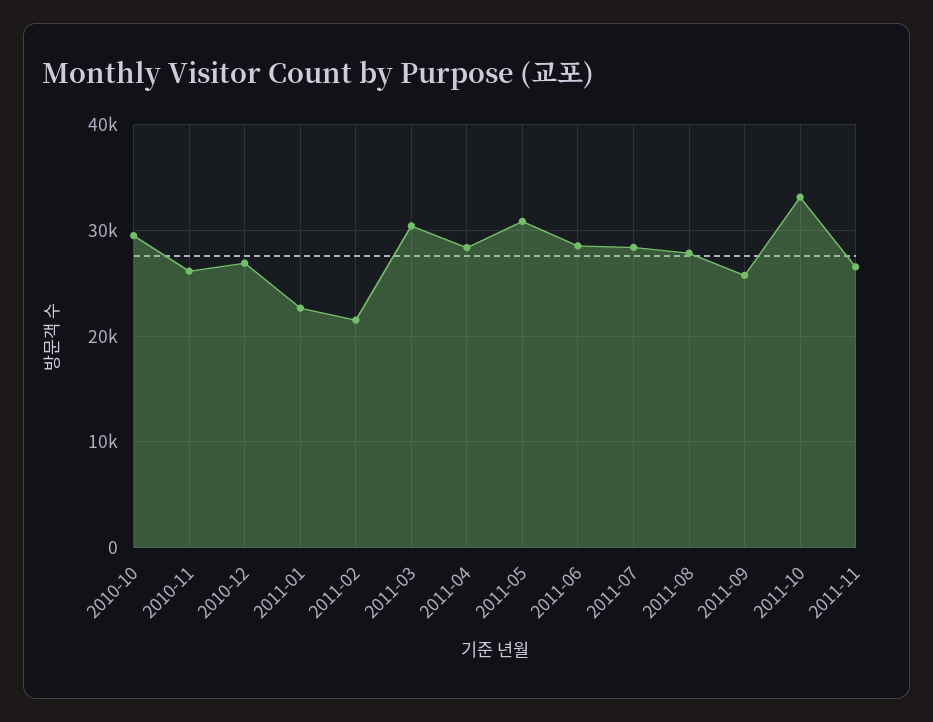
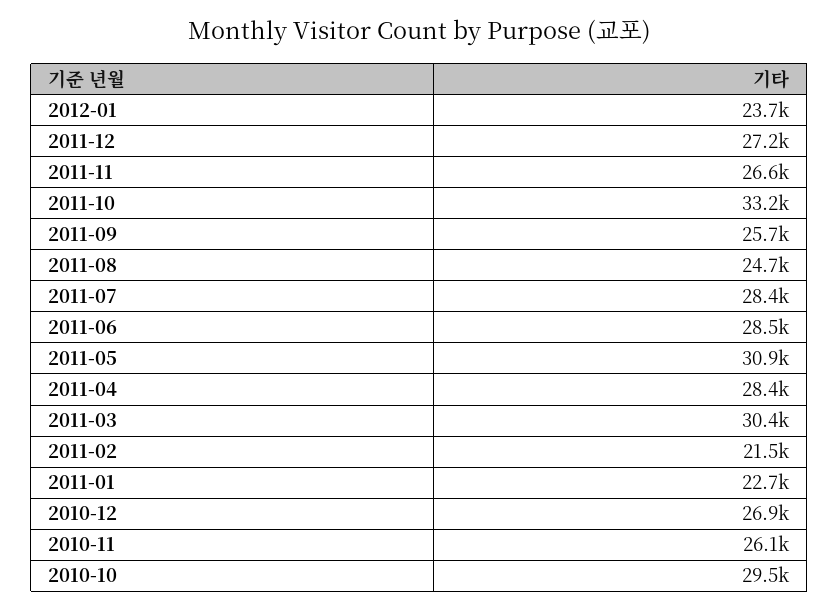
2011-08: 28000 -> 24700
2012-01: none -> 23700
2011-12: none -> 27200

